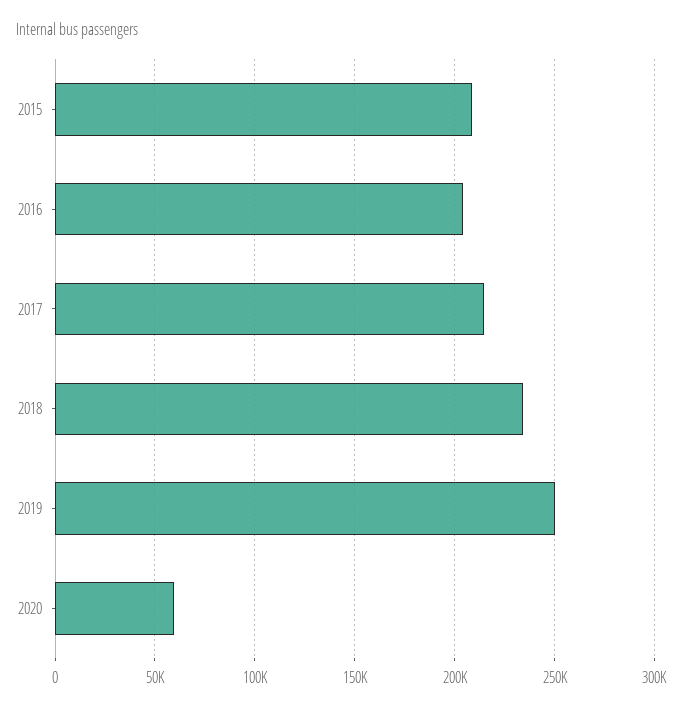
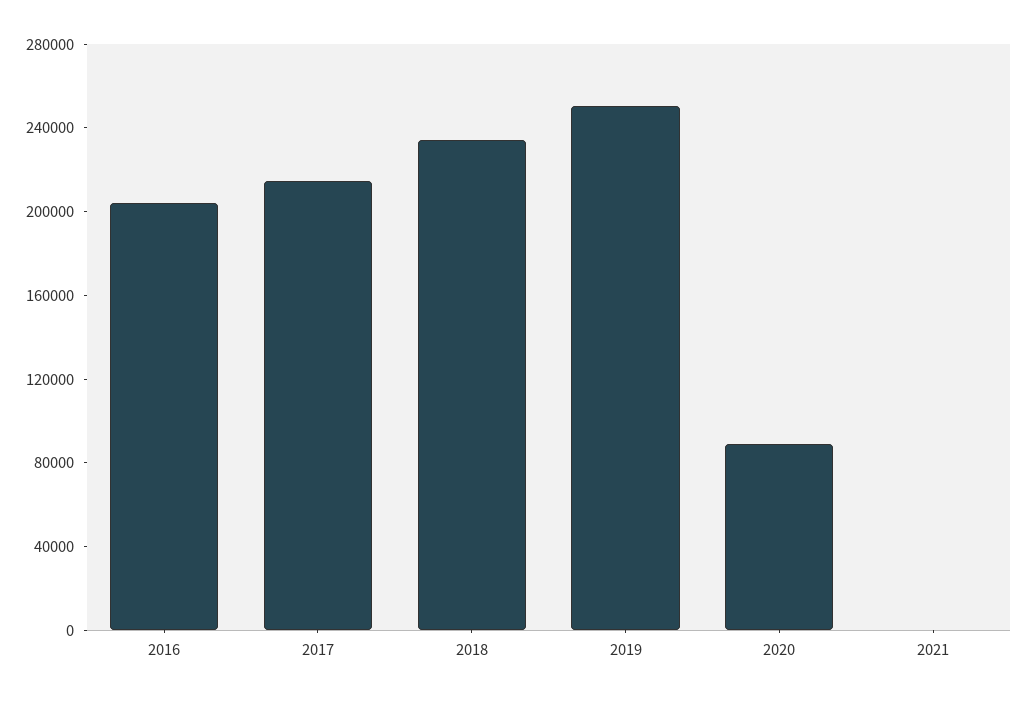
2015: 210000 -> none
2020: 60000 -> 90000
2021: none -> 0

